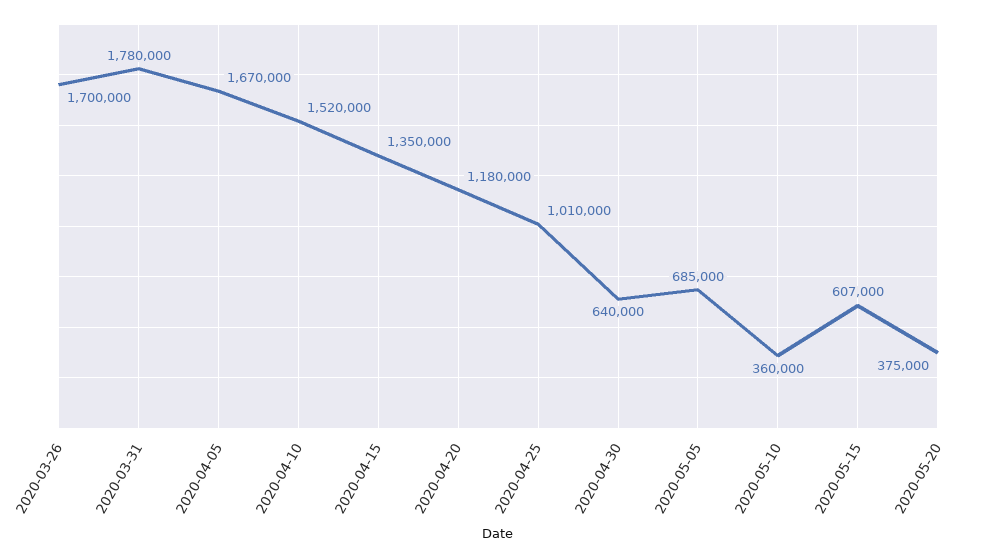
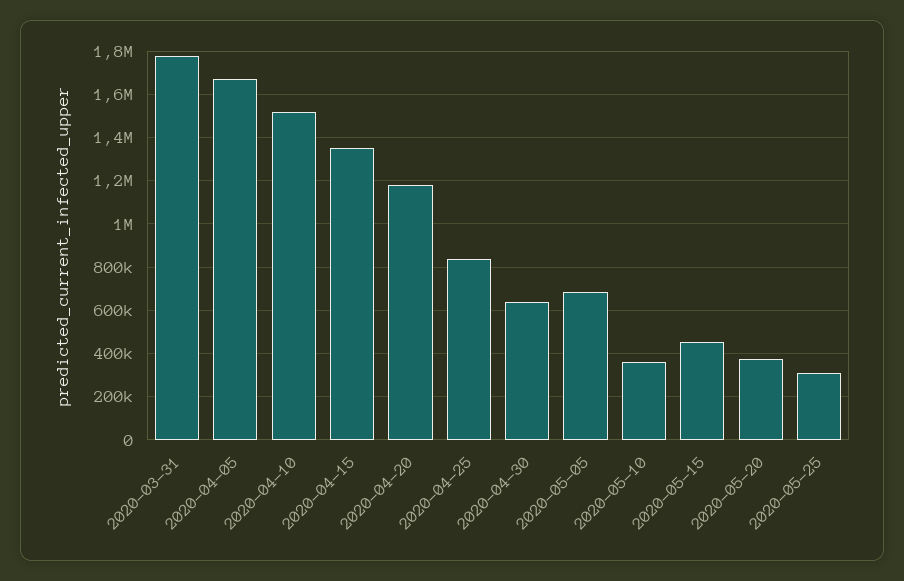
2020-03-26: 1700000 -> none
2020-04-25: 1010000 -> 850000
2020-05-15: 607000 -> 450000
2020-05-25: none -> 300000

